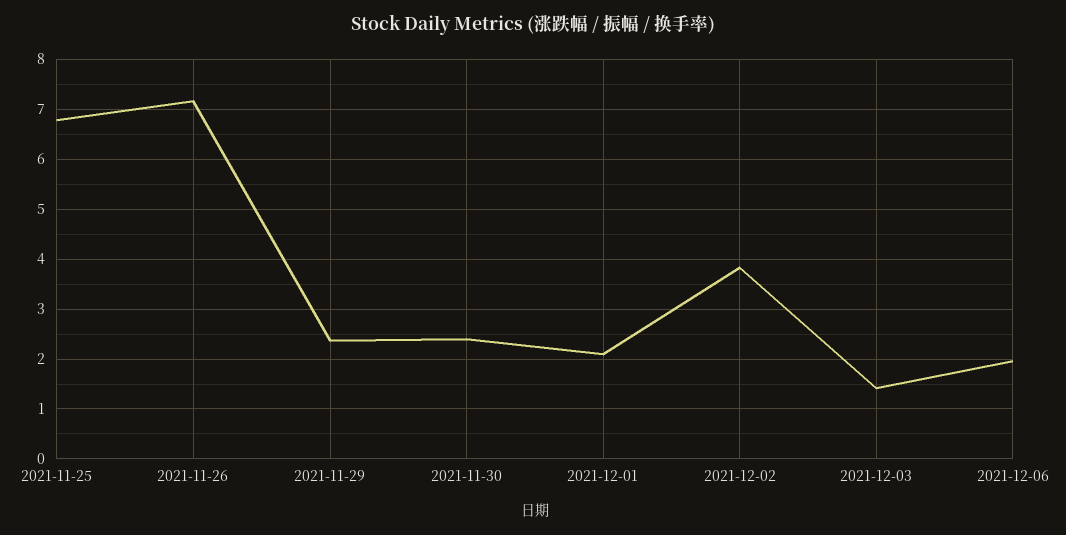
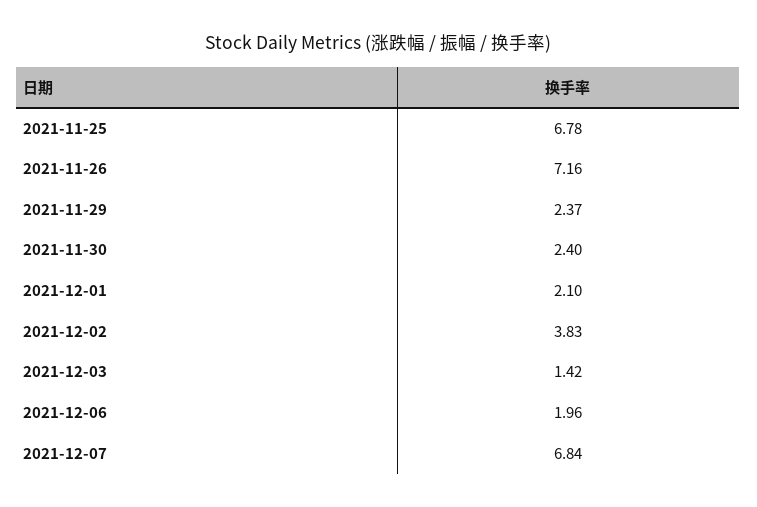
2021-12-07: none -> 6.84

